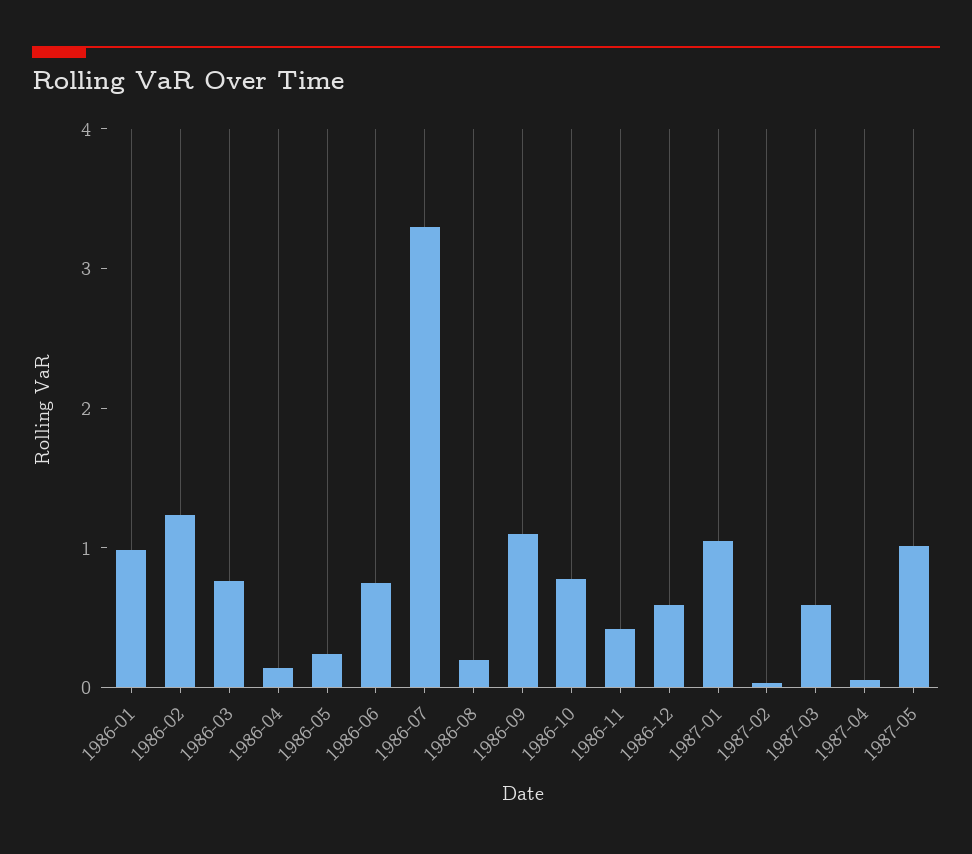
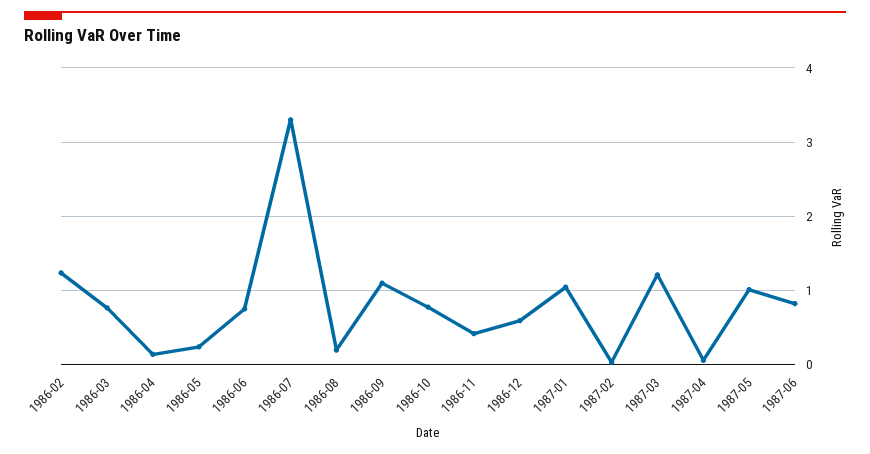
1986-01: 1 -> none
1987-03: 0.6 -> 1.2
1987-06: none -> 0.8

